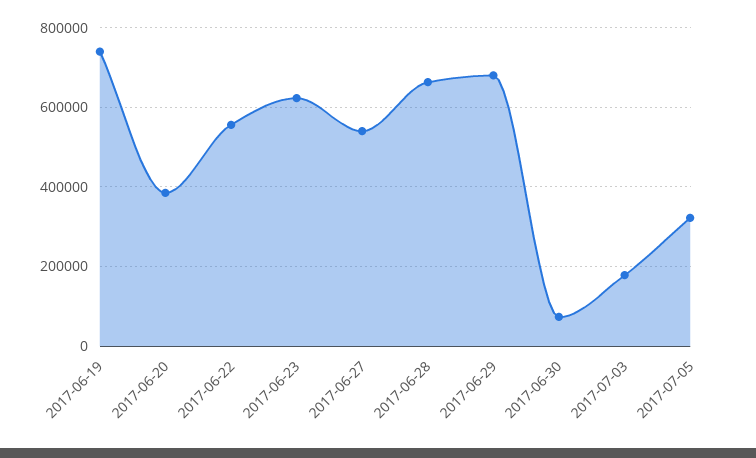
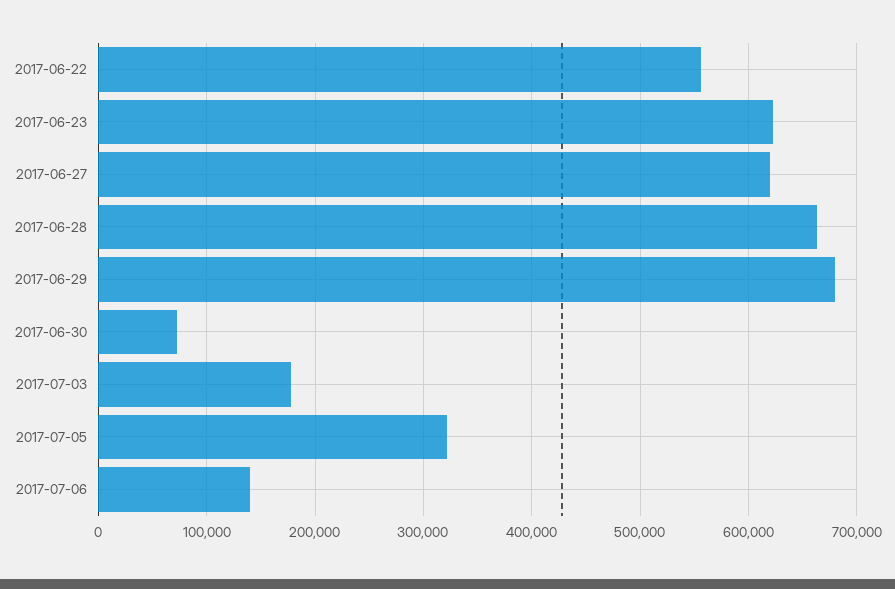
2017-06-19: 740000 -> none
2017-06-20: 380000 -> none
2017-06-27: 540000 -> 620000
2017-07-06: none -> 140000

